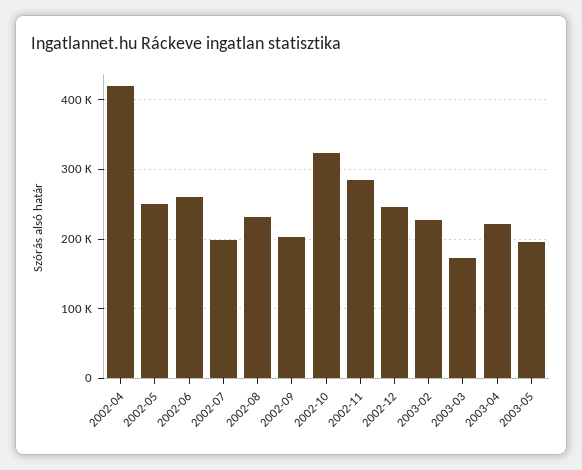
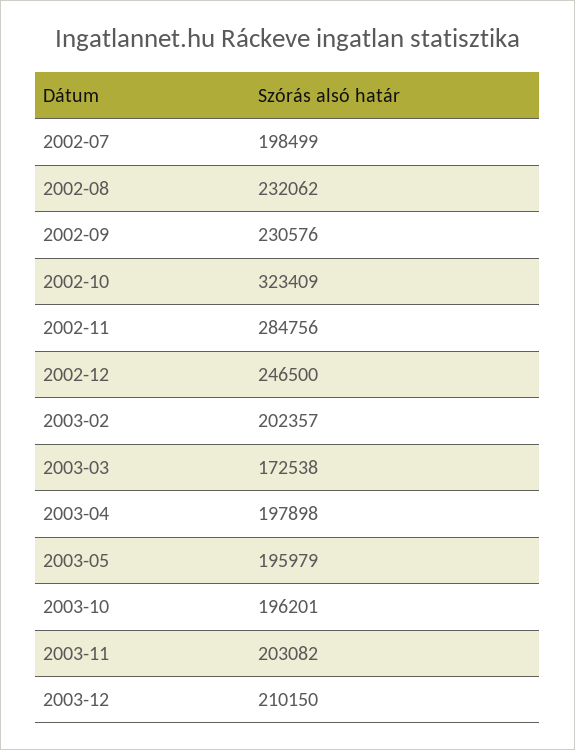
2002-04: 420000 -> none
2002-05: 250000 -> none
2002-06: 260000 -> none
2002-09: 200000 -> 230576
2003-02: 230000 -> 202357
2003-04: 220000 -> 197898
2003-10: none -> 196201
2003-11: none -> 203082
2003-12: none -> 210150

